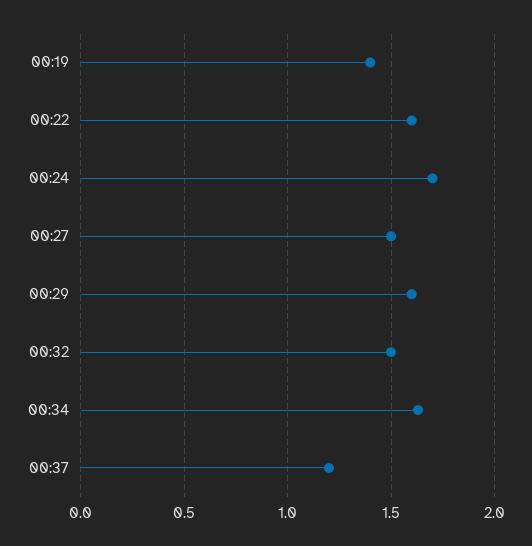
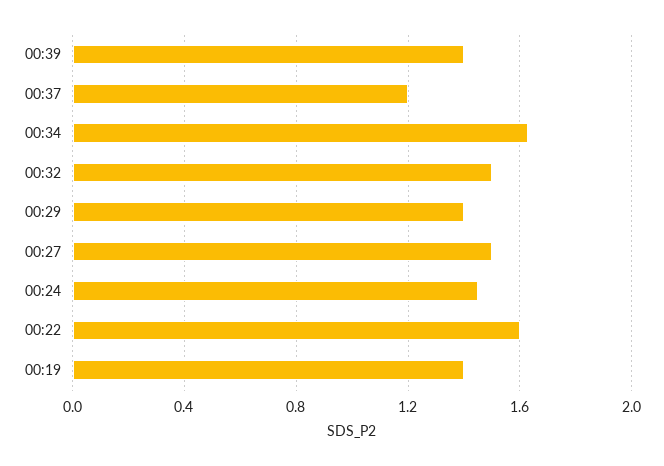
00:24: 1.7 -> 1.45
00:29: 1.6 -> 1.4
00:39: none -> 1.4

